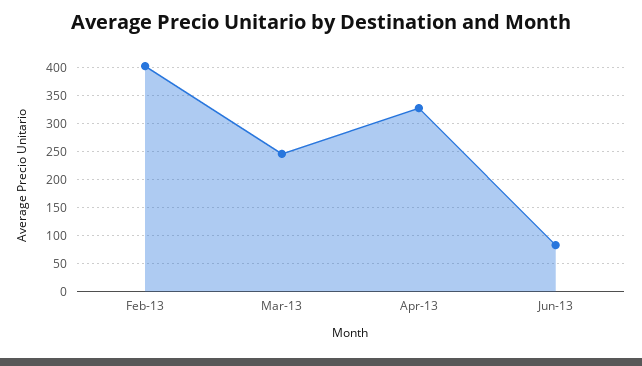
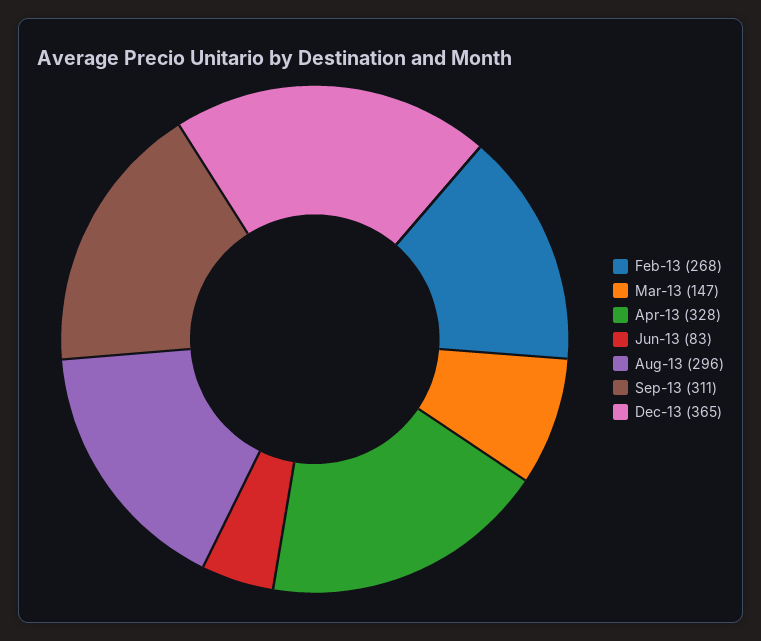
Feb-13: 400 -> 268
Mar-13: 250 -> 147
Aug-13: none -> 296
Sep-13: none -> 311
Dec-13: none -> 365

